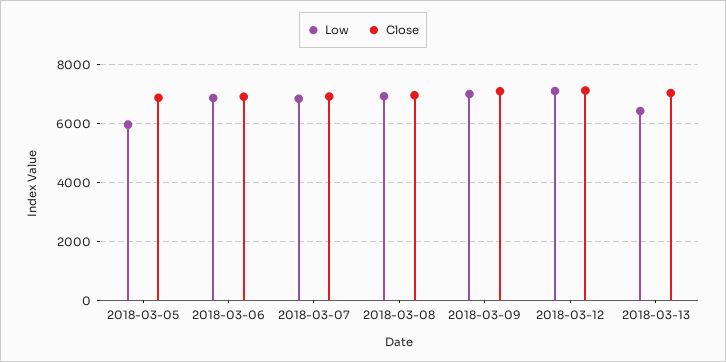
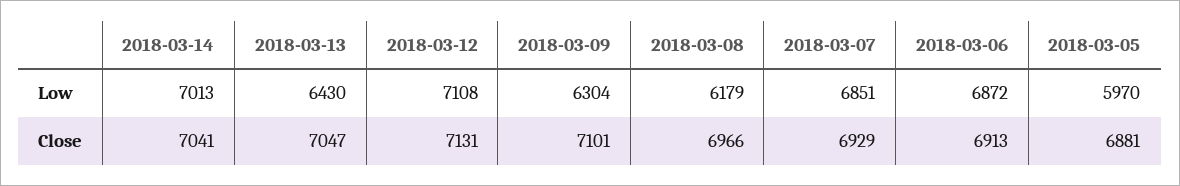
Low, 2018-03-08: 7000 -> 6179
Low, 2018-03-09: 7000 -> 6304
Low, 2018-03-14: none -> 7013
Close, 2018-03-14: none -> 7041

